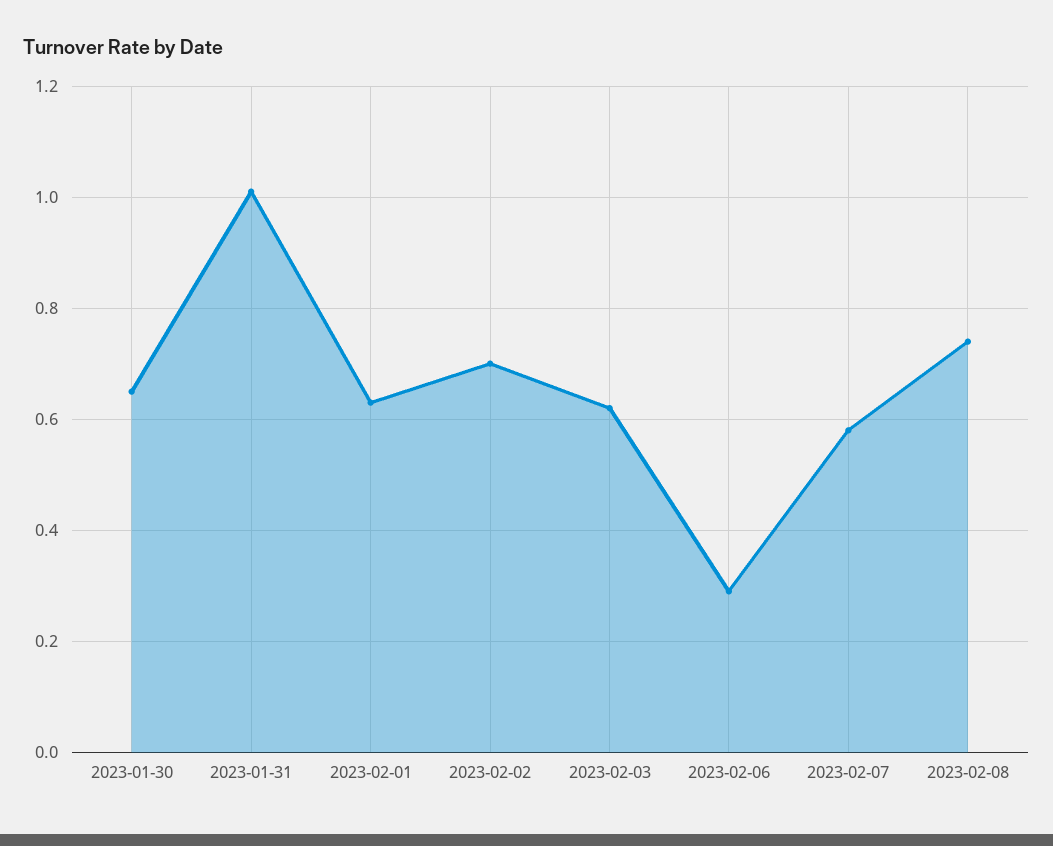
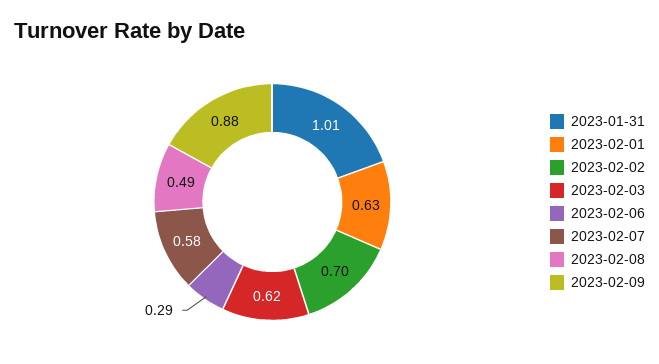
2023-01-30: 0.65 -> none
2023-02-08: 0.75 -> 0.49
2023-02-09: none -> 0.88

